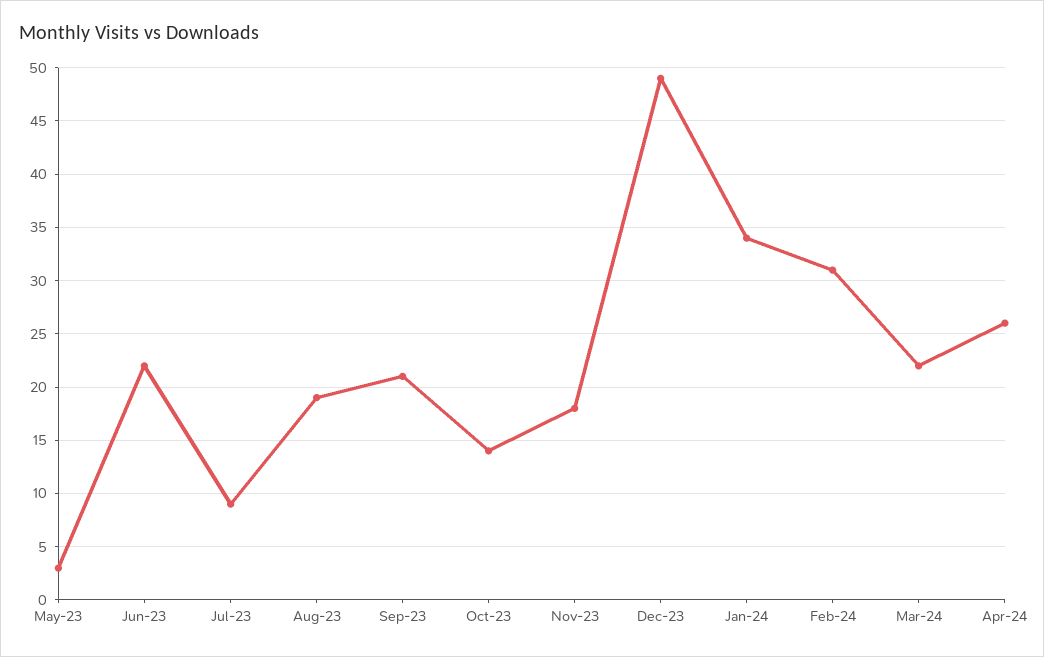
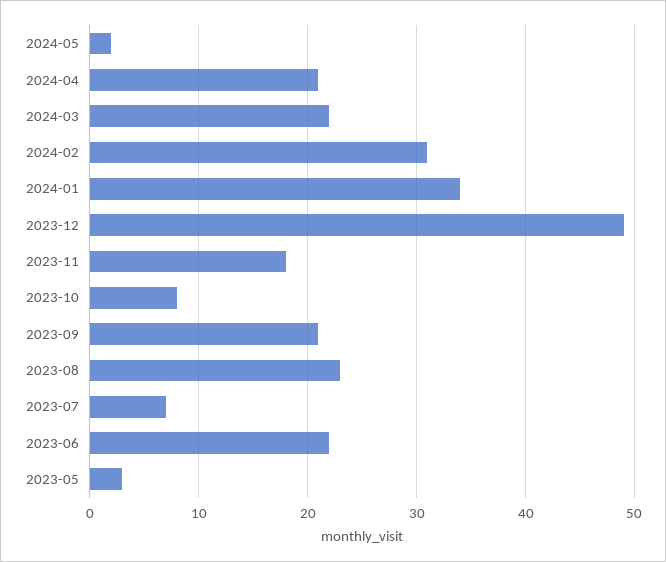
Jul-23: 9 -> 7
Aug-23: 19 -> 23
Oct-23: 14 -> 8
Apr-24: 26 -> 21
2024-05: none -> 2

